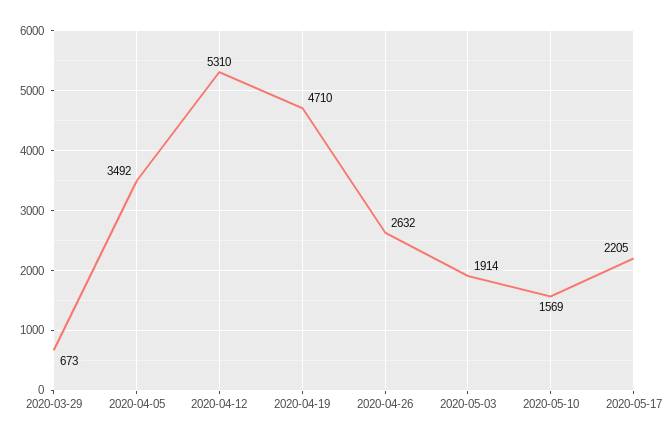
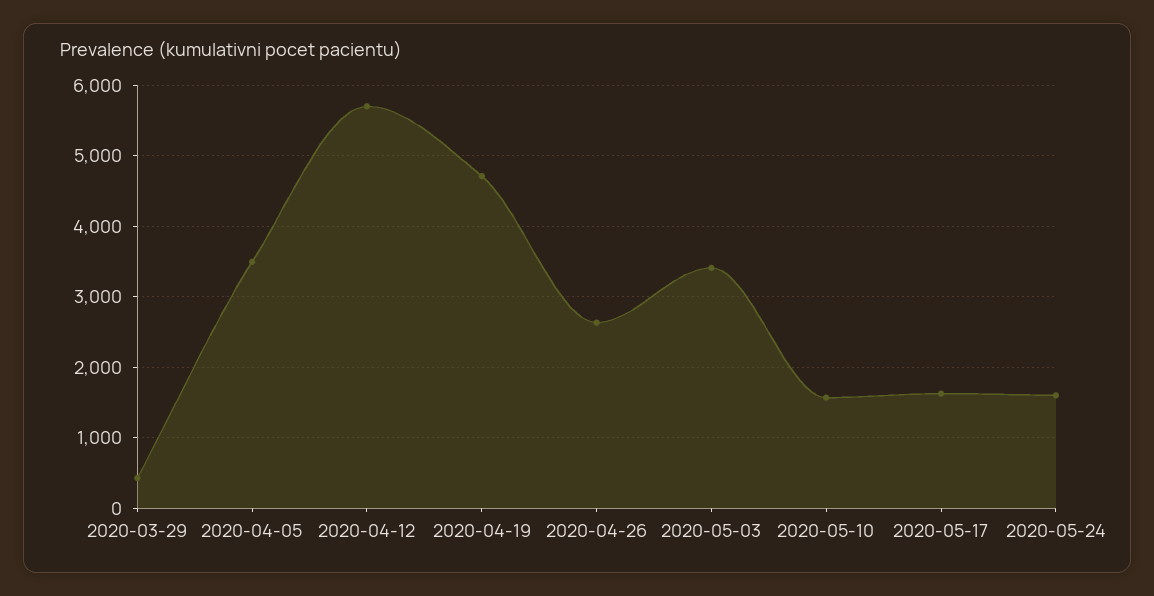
2020-03-29: 673 -> 400
2020-04-12: 5310 -> 5700
2020-05-03: 1914 -> 3400
2020-05-17: 2205 -> 1600
2020-05-24: none -> 1600

